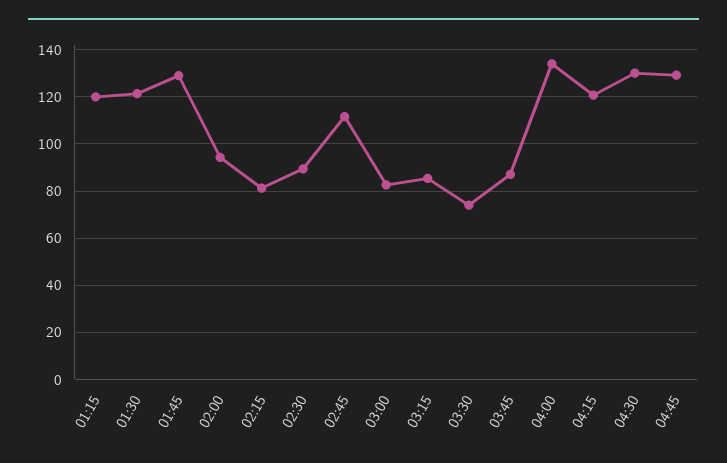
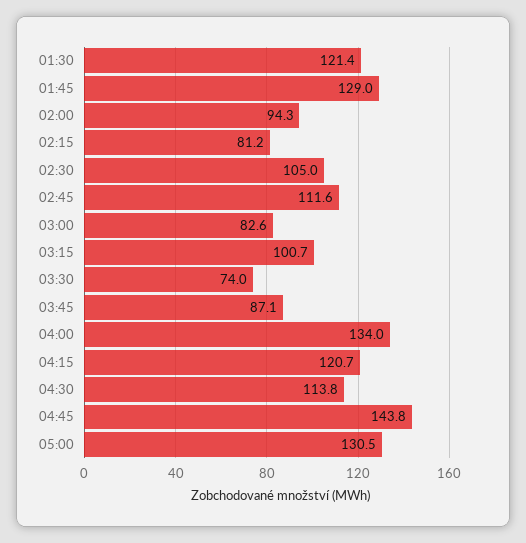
01:15: 120 -> none
02:30: 90 -> 105
03:15: 85 -> 100.7
04:30: 130 -> 113.8
04:45: 130 -> 143.8
05:00: none -> 130.5

